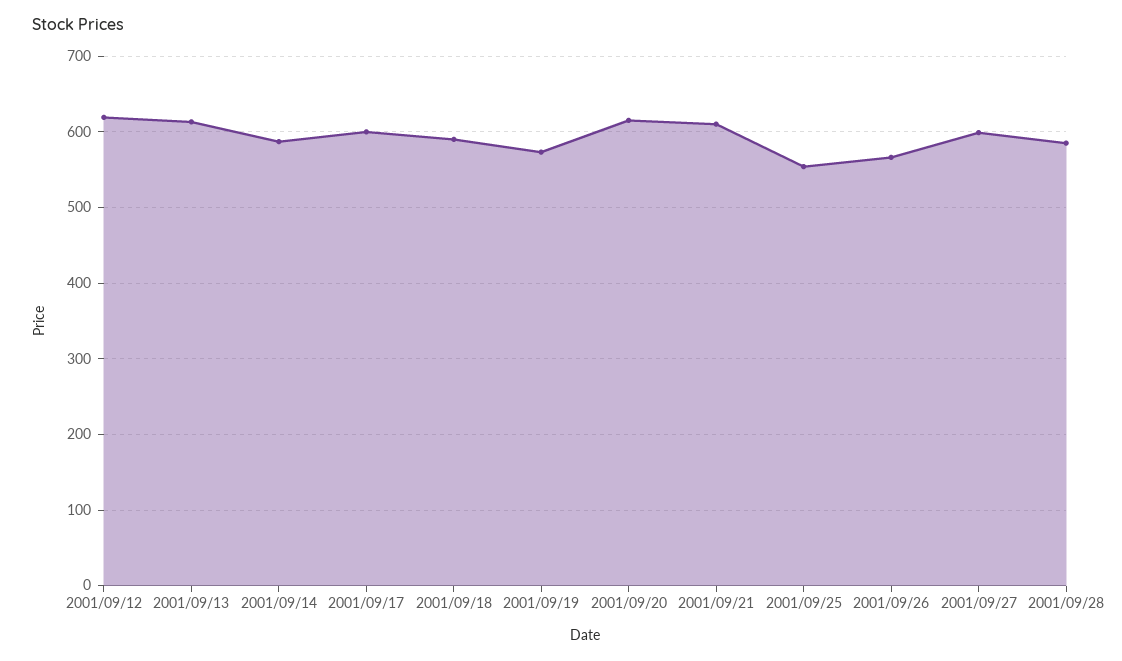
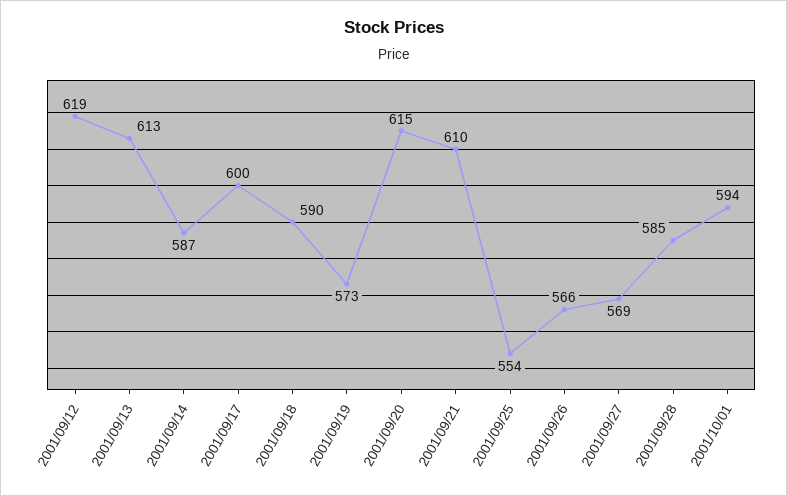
2001/09/27: 600 -> 569
2001/10/01: none -> 594

